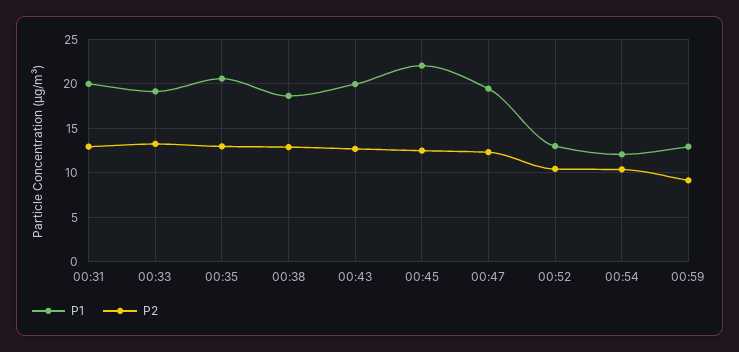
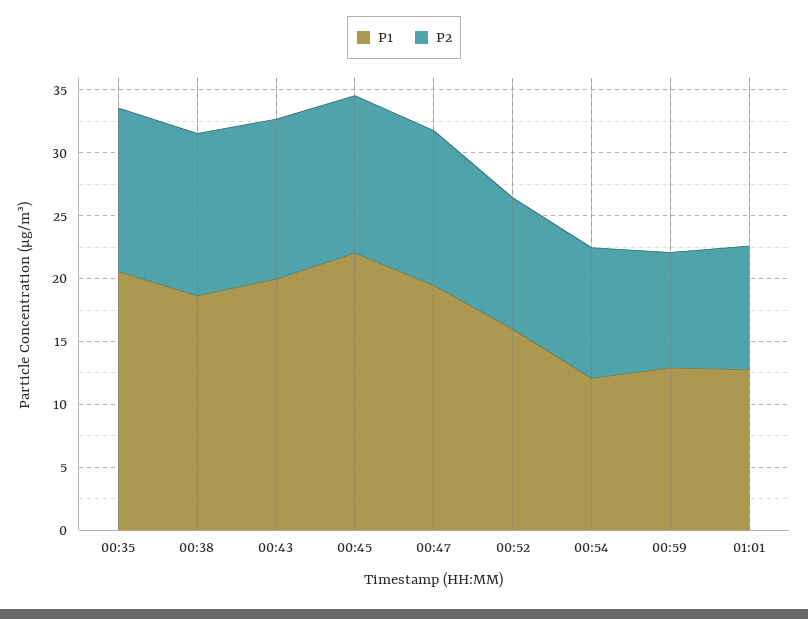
P1, 00:31: 20 -> none
P2, 00:31: 13 -> none
P1, 00:33: 19 -> none
P2, 00:33: 13 -> none
P1, 00:52: 13 -> 16
P1, 01:01: none -> 13
P2, 01:01: none -> 10

